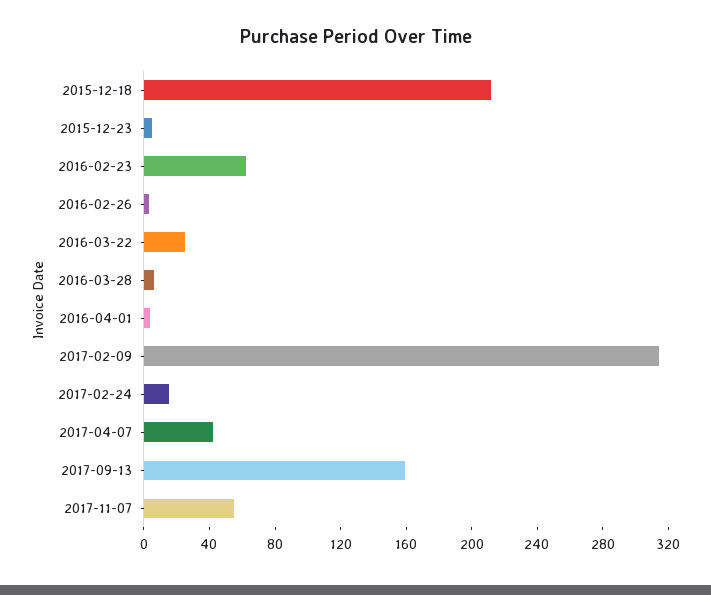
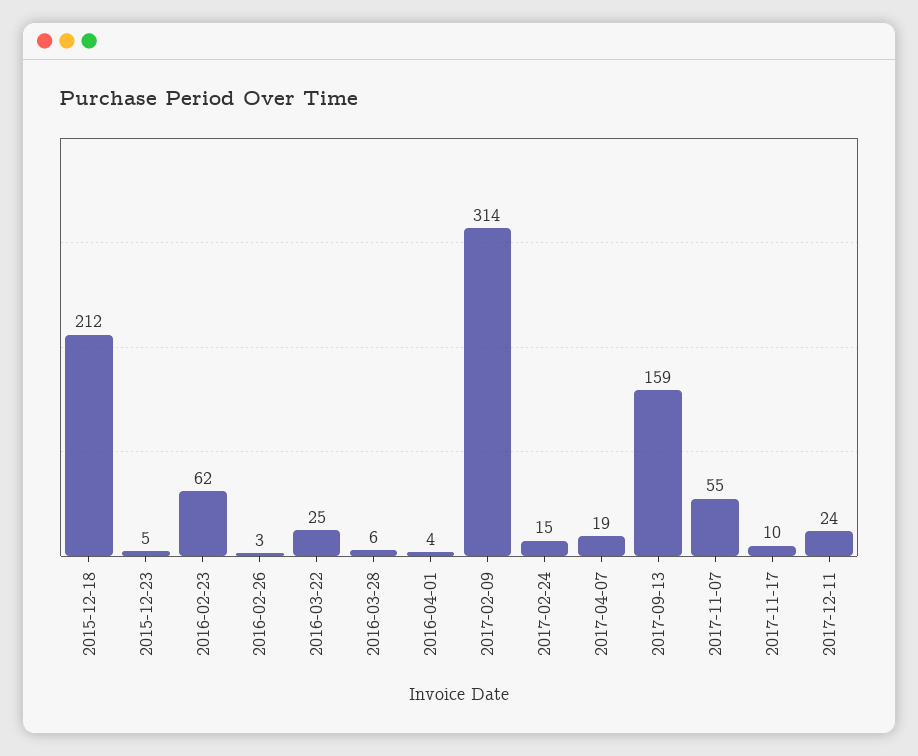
2017-04-07: 40 -> 19
2017-11-17: none -> 10
2017-12-11: none -> 24

